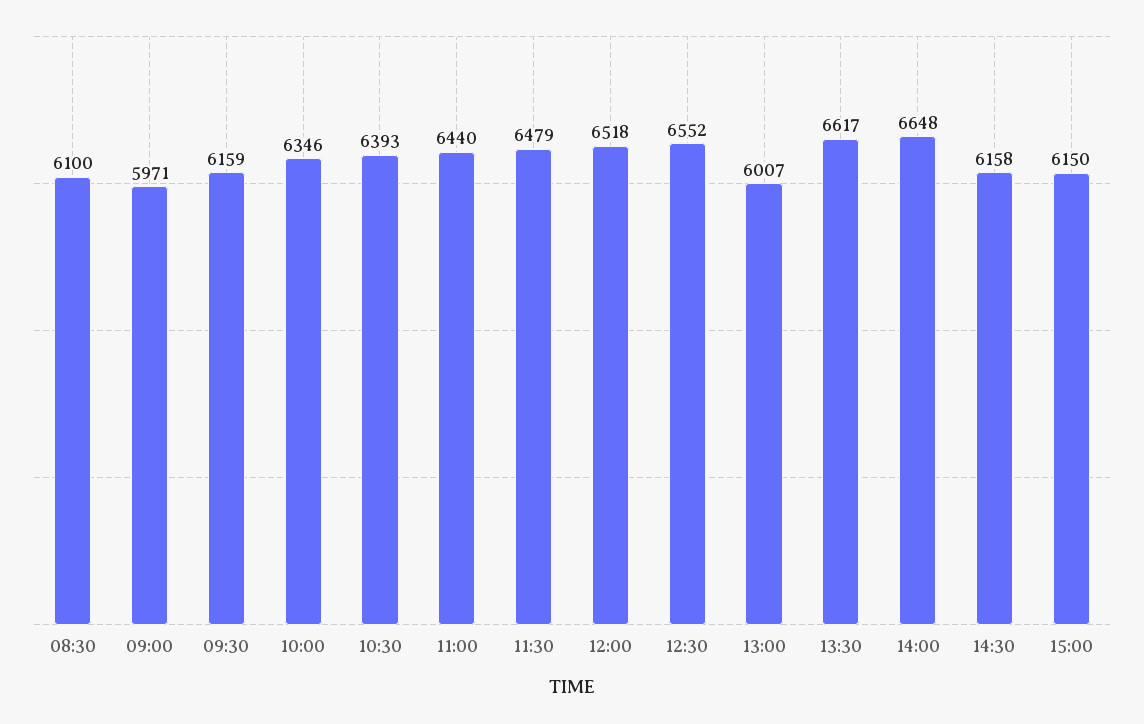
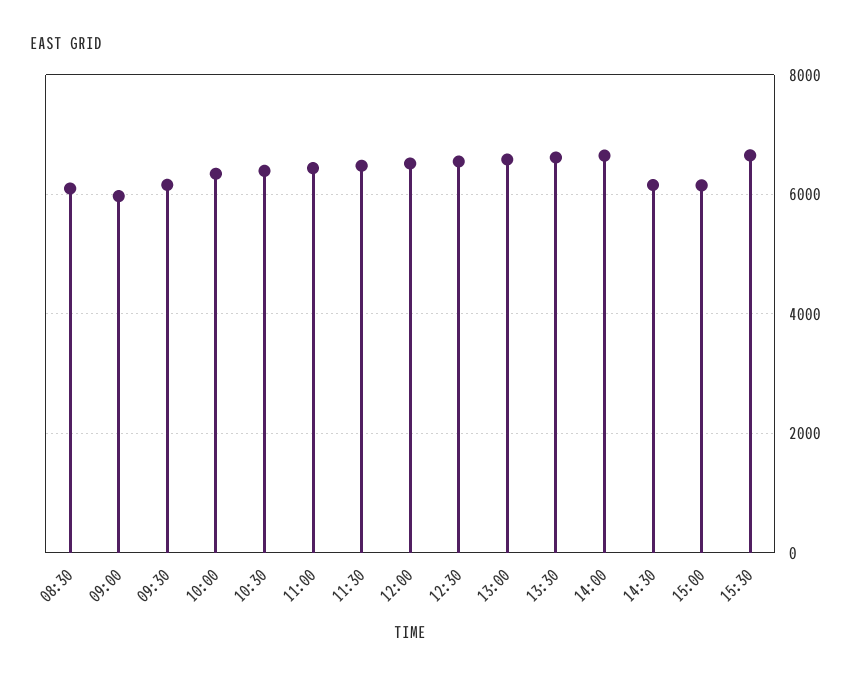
13:00: 6007 -> 6600
15:30: none -> 6600

